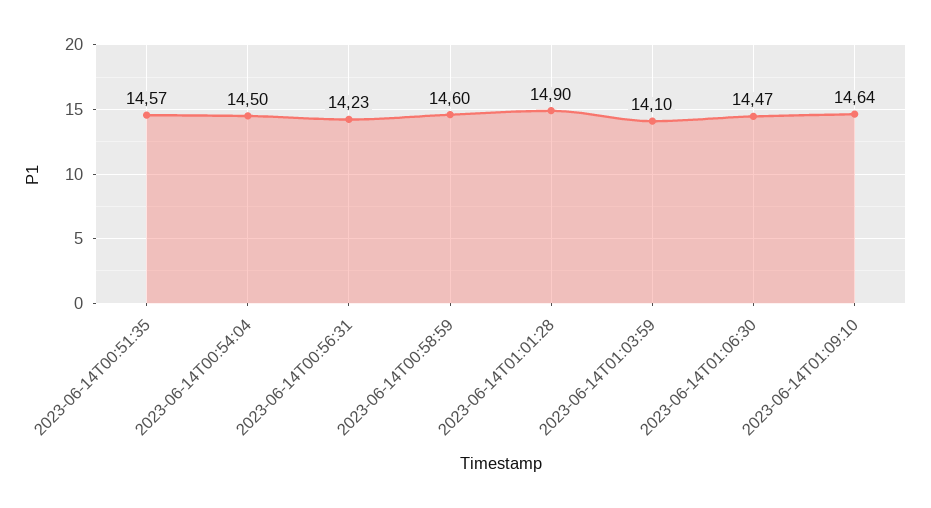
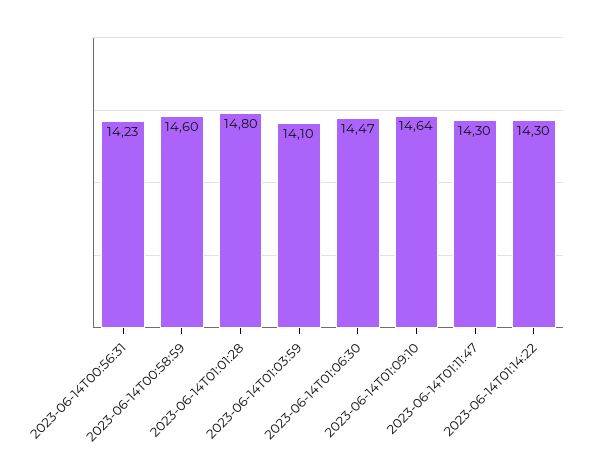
2023-06-14T00:51:35: 14.57 -> none
2023-06-14T00:54:04: 14.5 -> none
2023-06-14T01:01:28: 14.9 -> 14.8
2023-06-14T01:11:47: none -> 14.3
2023-06-14T01:14:22: none -> 14.3

